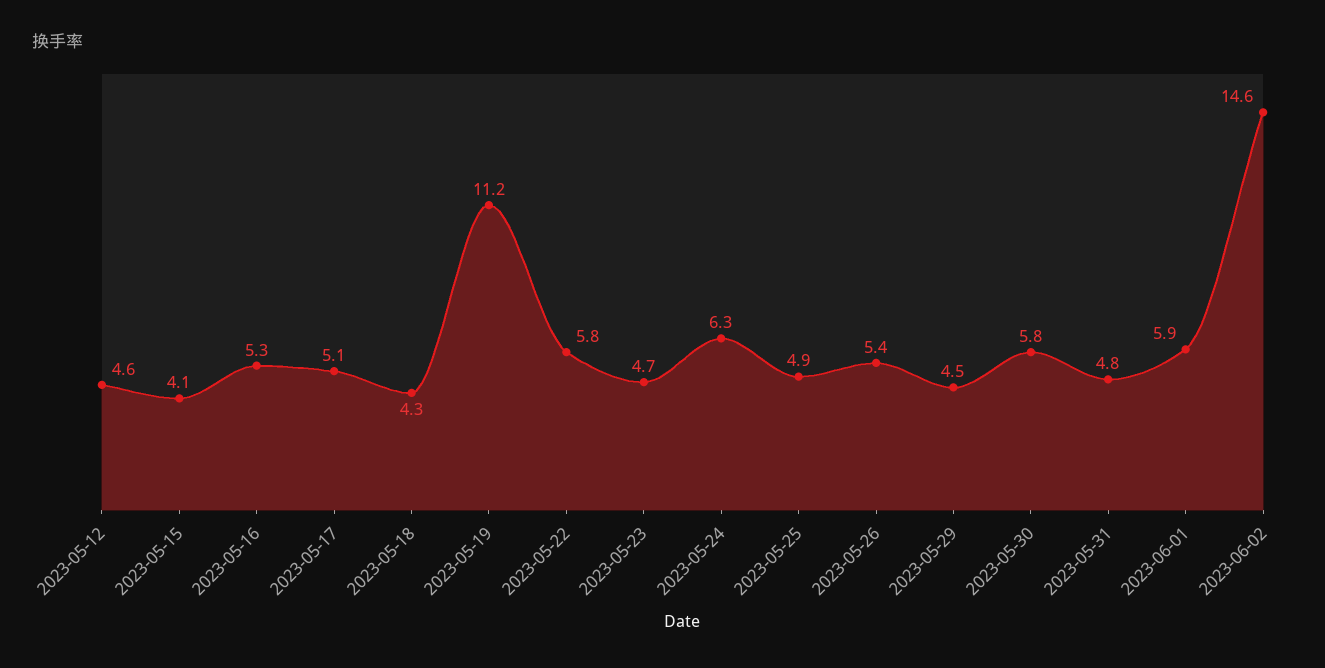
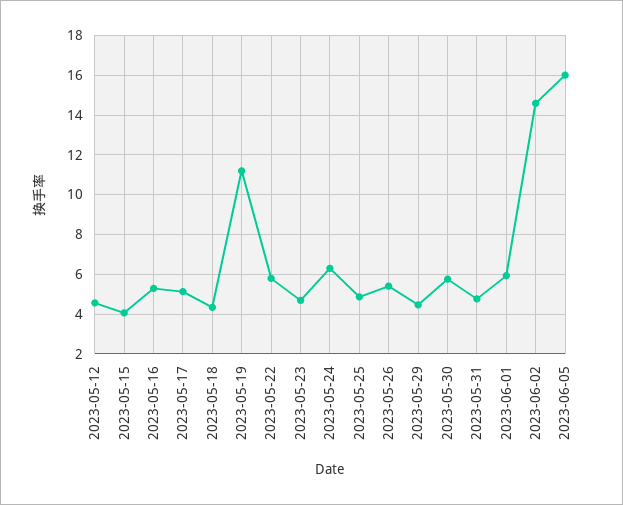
2023-06-05: none -> 16

